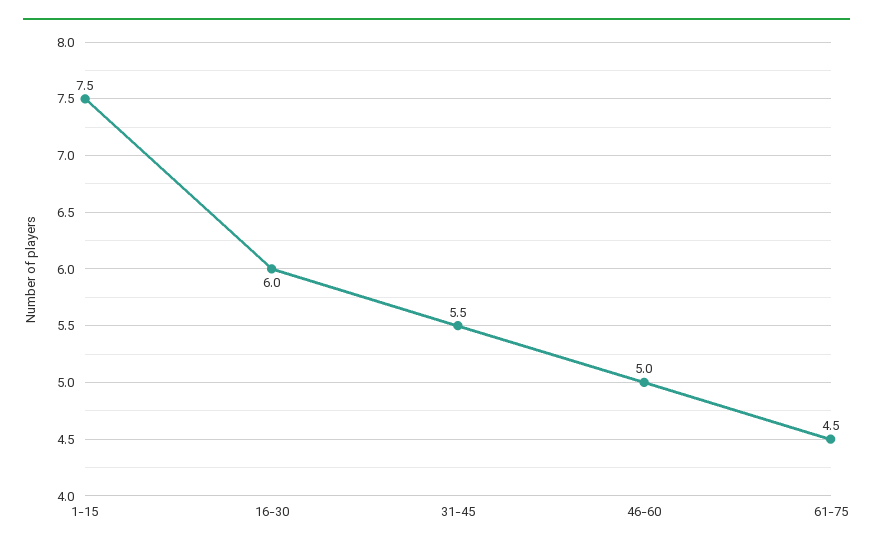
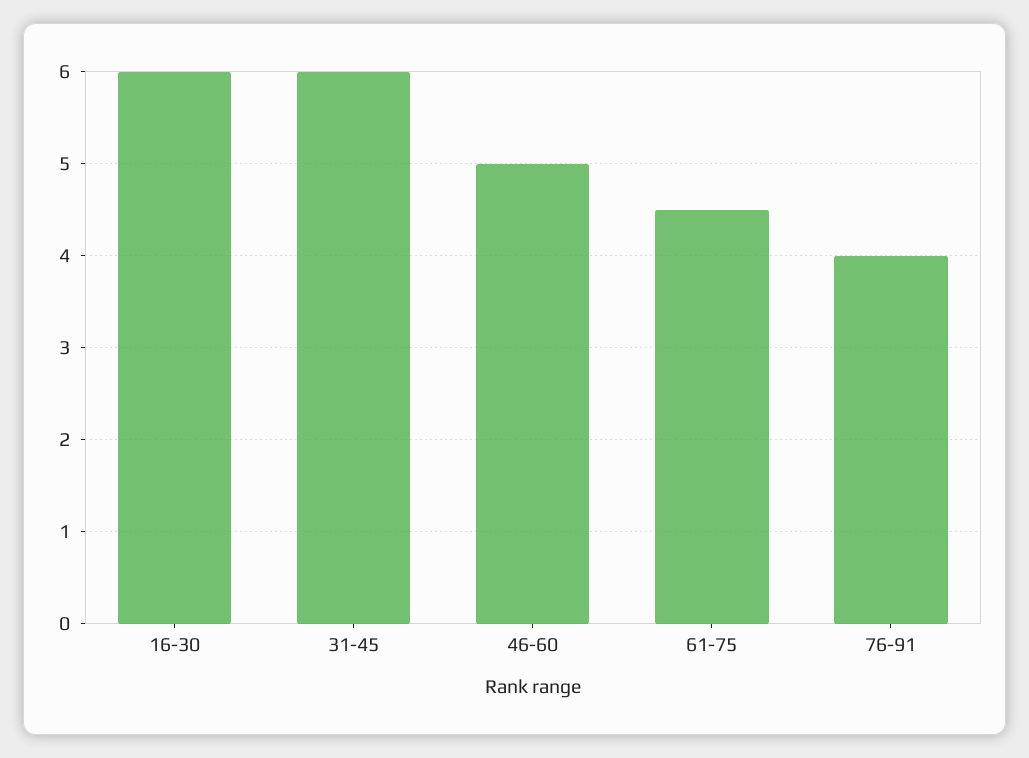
1-15: 7.5 -> none
31-45: 5.5 -> 6
76-91: none -> 4

